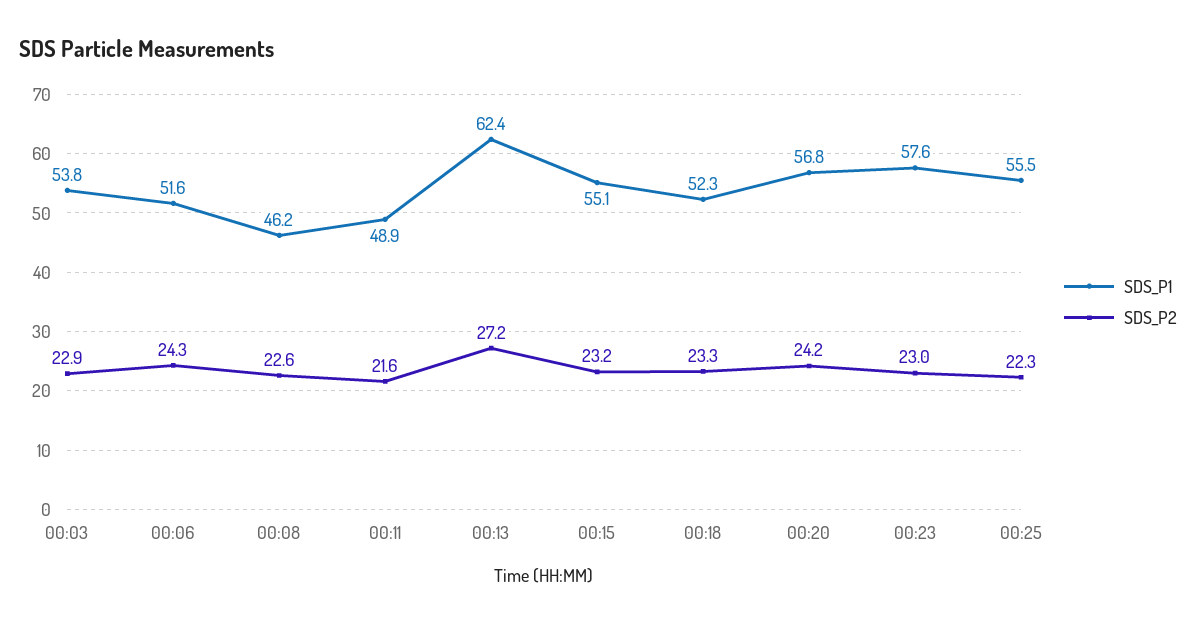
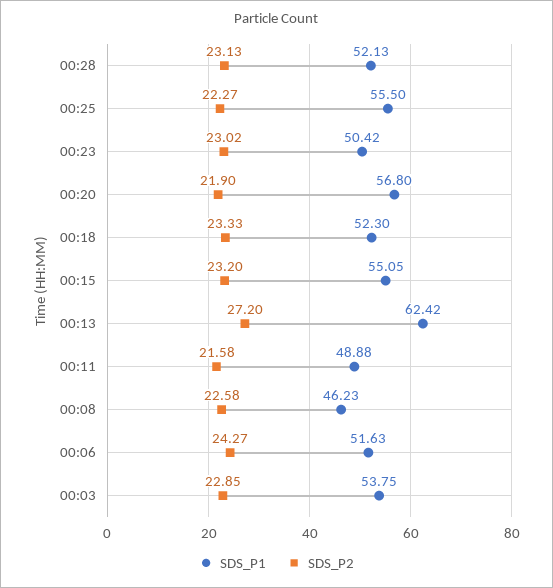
SDS_P2, 00:20: 24.2 -> 21.9
SDS_P1, 00:23: 57.6 -> 50.42
SDS_P1, 00:28: none -> 52.13
SDS_P2, 00:28: none -> 23.13

